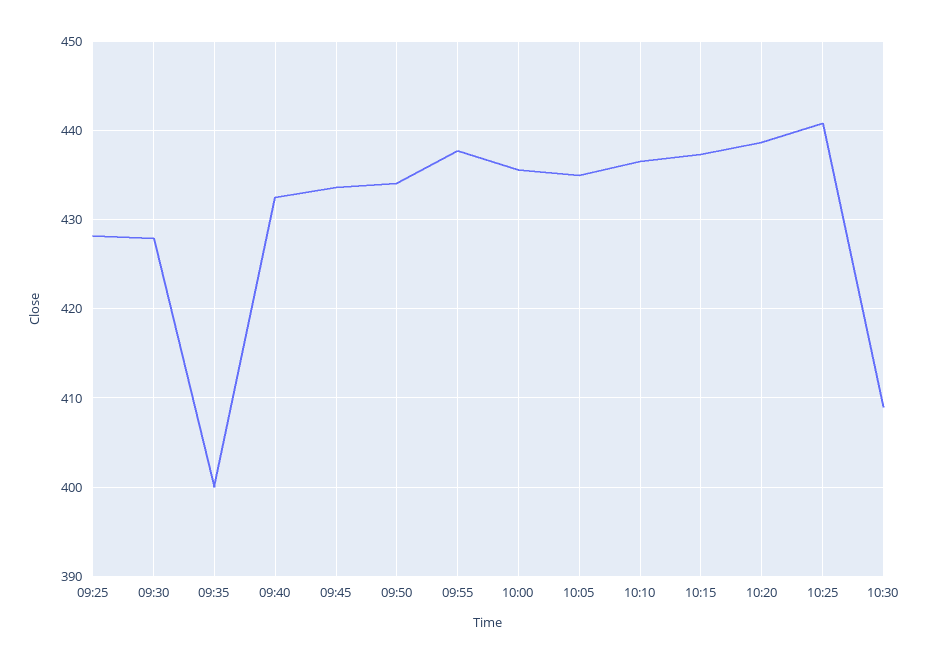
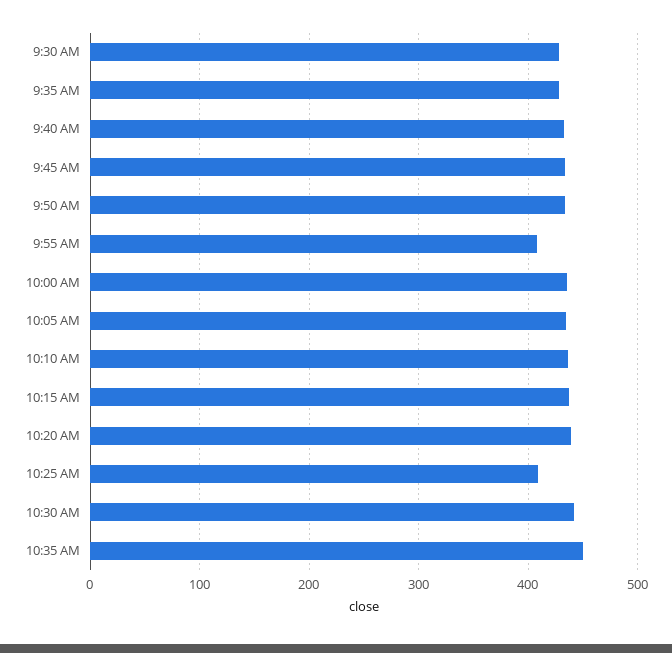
09:25: 428 -> none
09:35: 400 -> 430
09:55: 438 -> 410
10:25: 441 -> 410
10:30: 409 -> 440
10:35 AM: none -> 450

